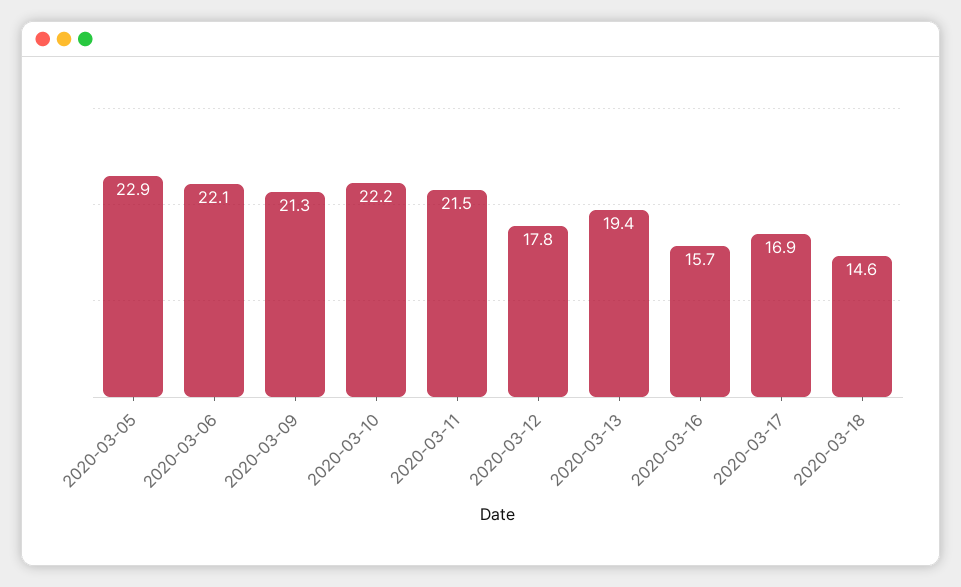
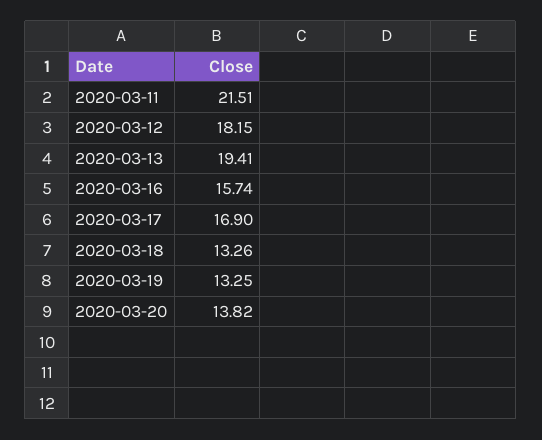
2020-03-05: 22.9 -> none
2020-03-06: 22.1 -> none
2020-03-09: 21.3 -> none
2020-03-10: 22.2 -> none
2020-03-12: 17.8 -> 18.15
2020-03-18: 14.6 -> 13.26
2020-03-19: none -> 13.25
2020-03-20: none -> 13.82

